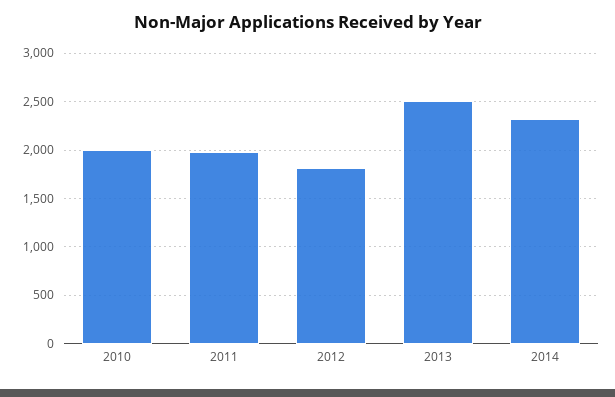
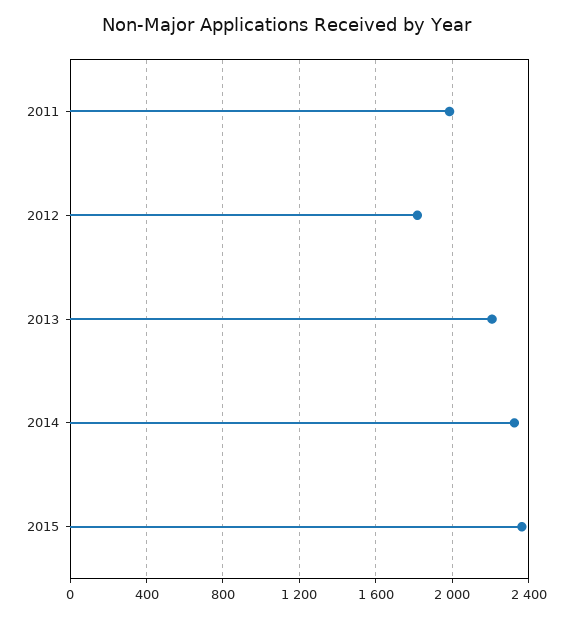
2010: 2000 -> none
2013: 2500 -> 2200
2015: none -> 2350

